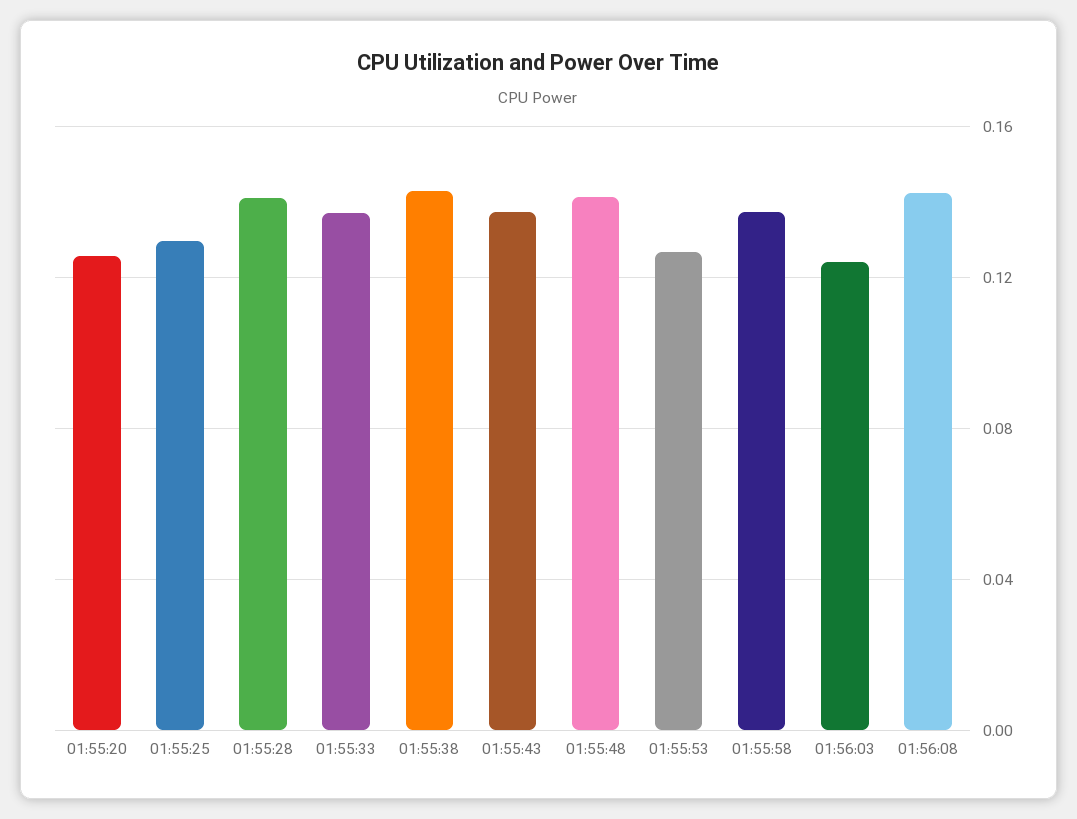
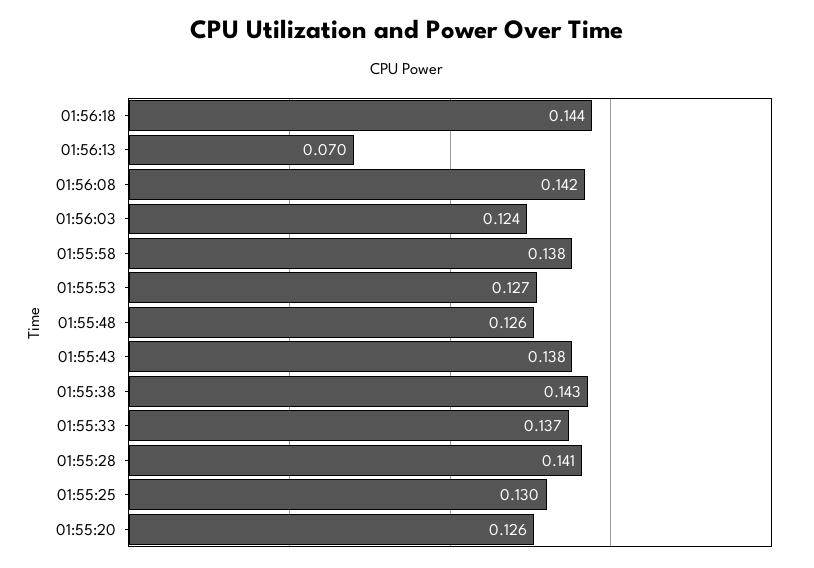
01:55:48: 0.14 -> 0.126
01:56:18: none -> 0.144
01:56:13: none -> 0.07

